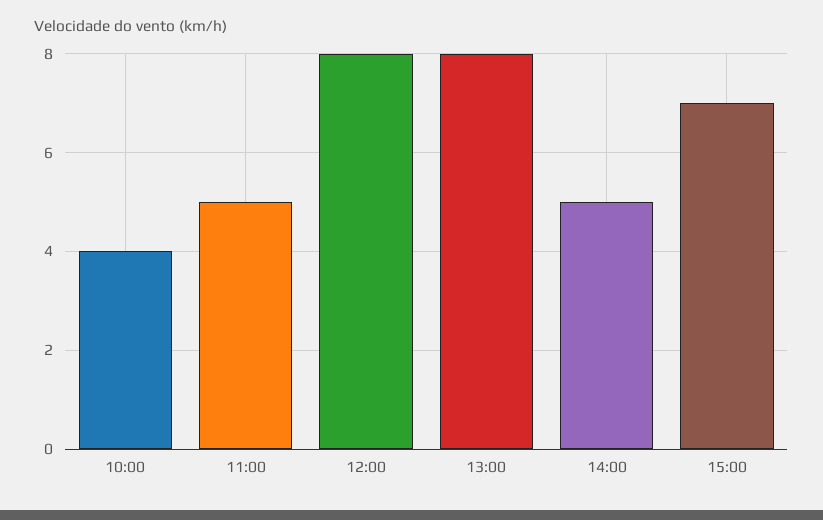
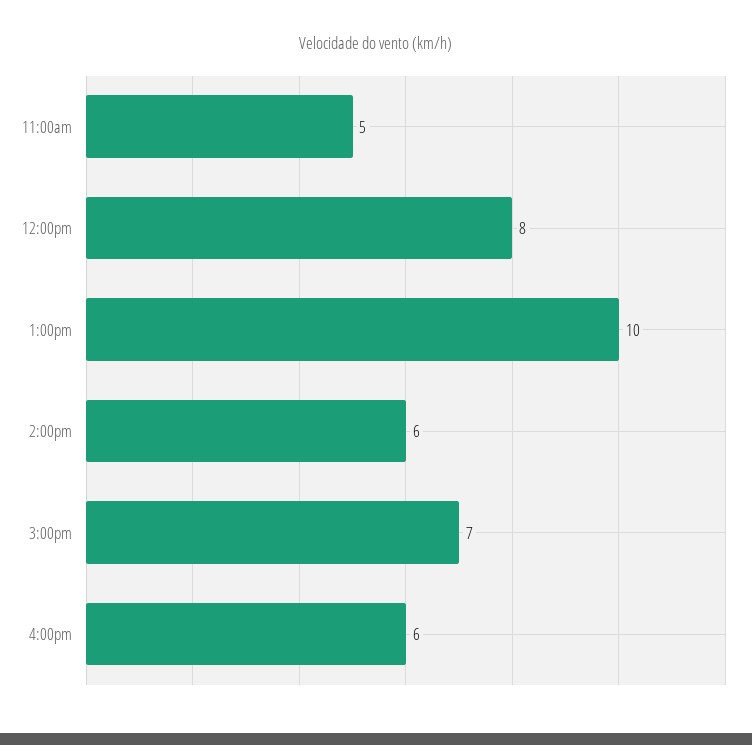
10:00: 4 -> none
13:00: 8 -> 10
14:00: 5 -> 6
4:00pm: none -> 6

